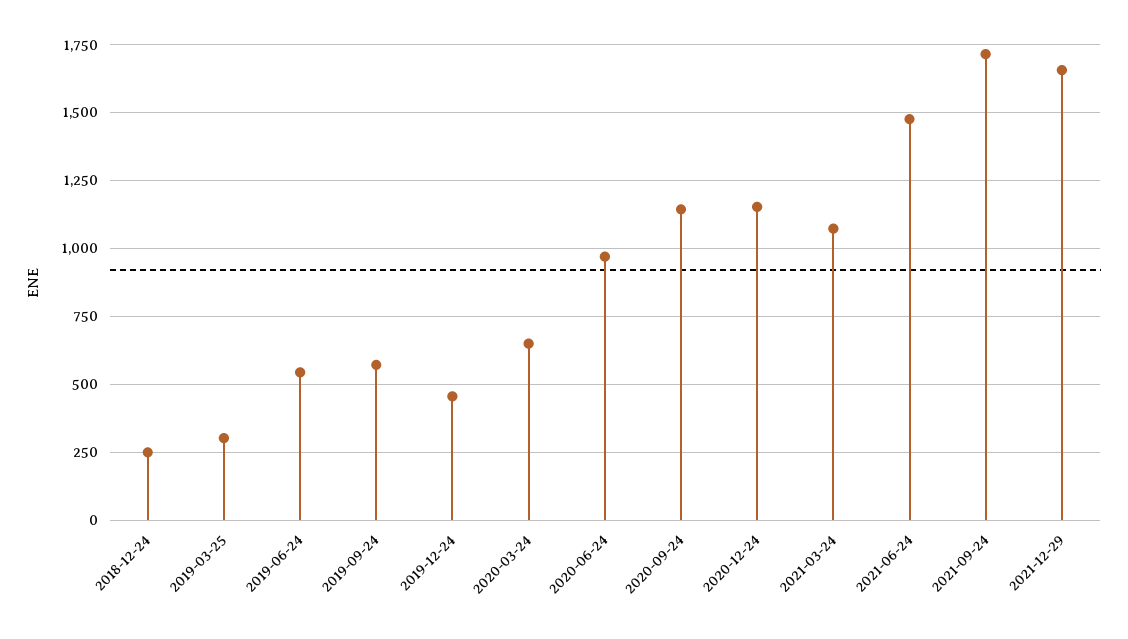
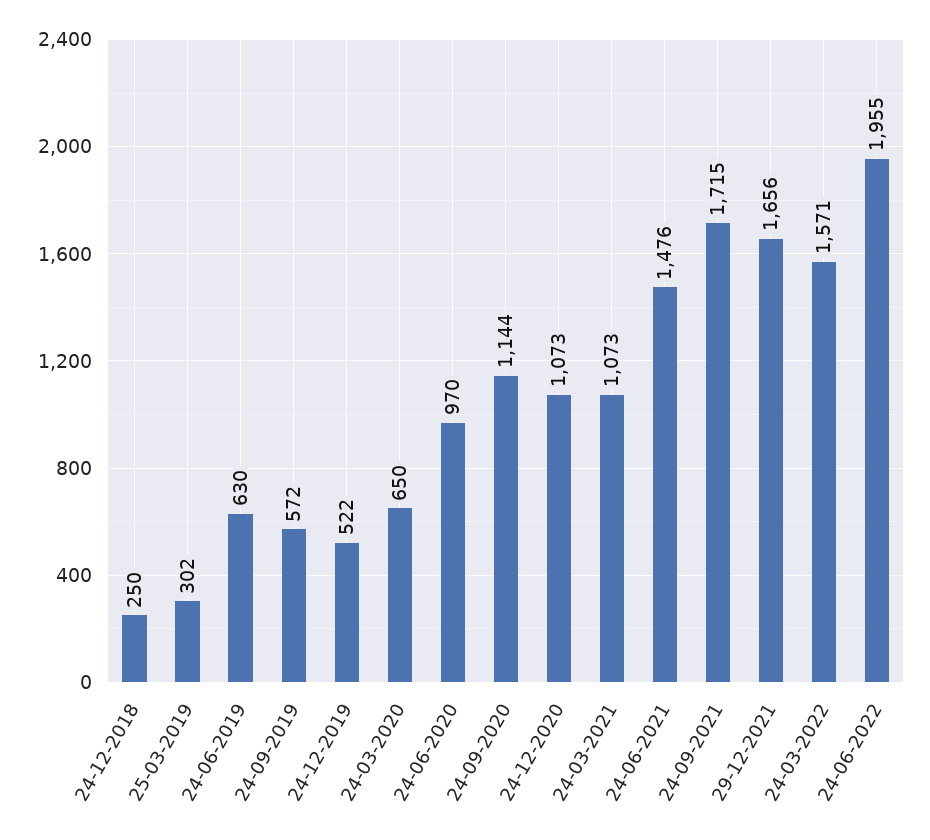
2019-06-24: 550 -> 630
2019-12-24: 450 -> 522
2020-12-24: 1150 -> 1073
24-03-2022: none -> 1571
24-06-2022: none -> 1955

